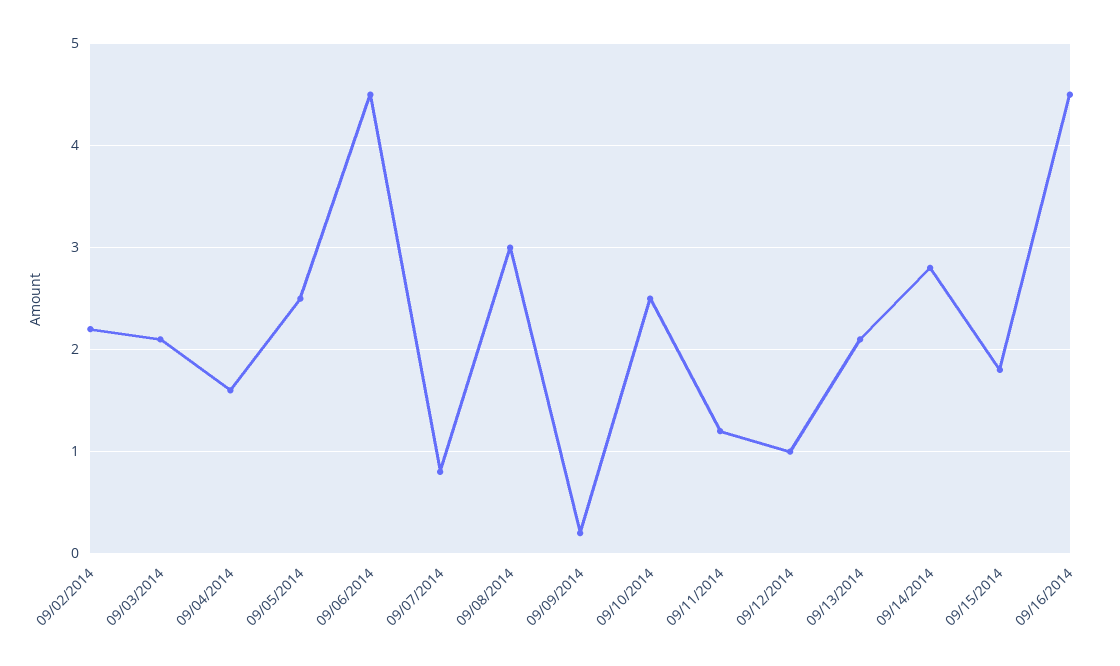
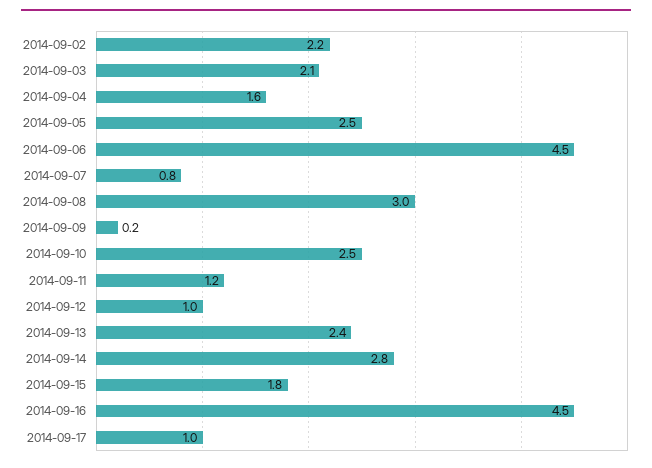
09/13/2014: 2.1 -> 2.4
2014-09-17: none -> 1

